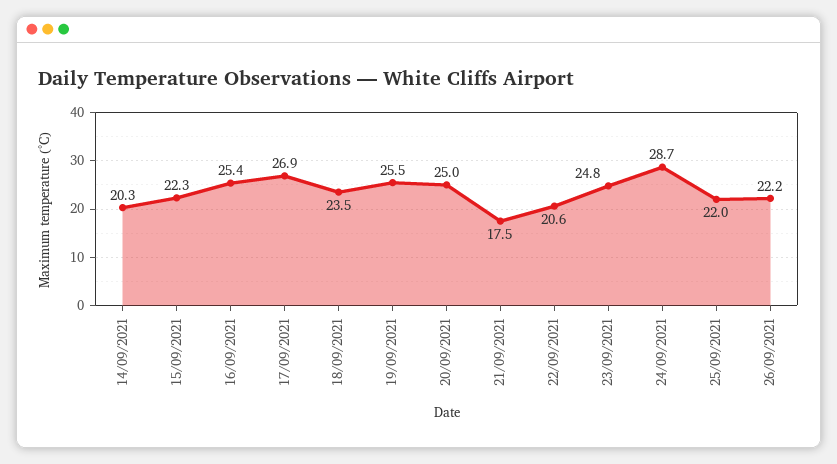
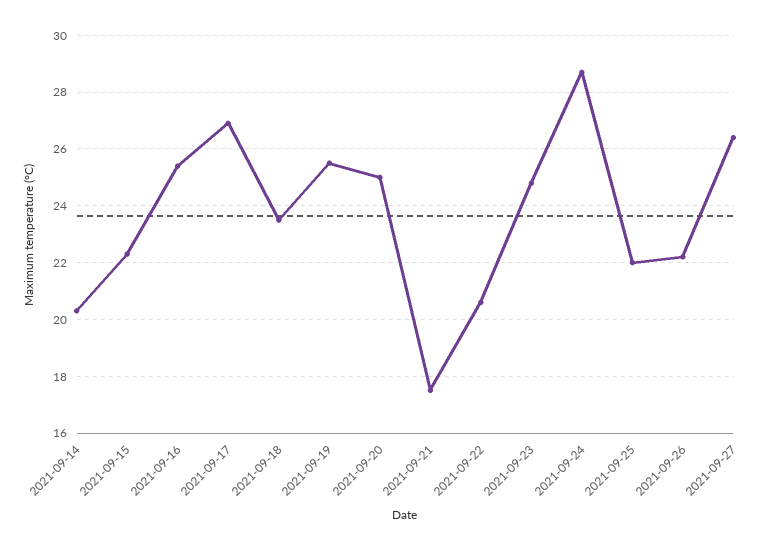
2021-09-27: none -> 26.5

